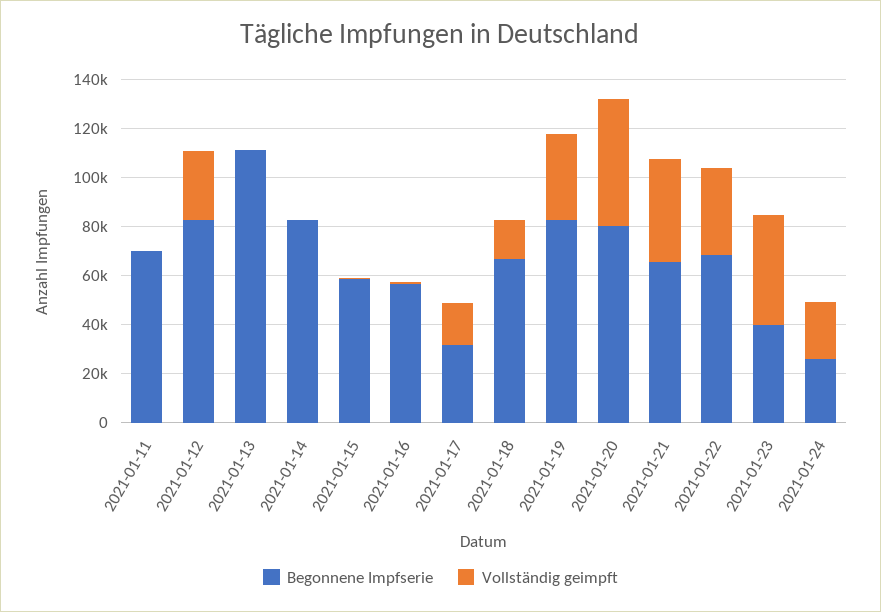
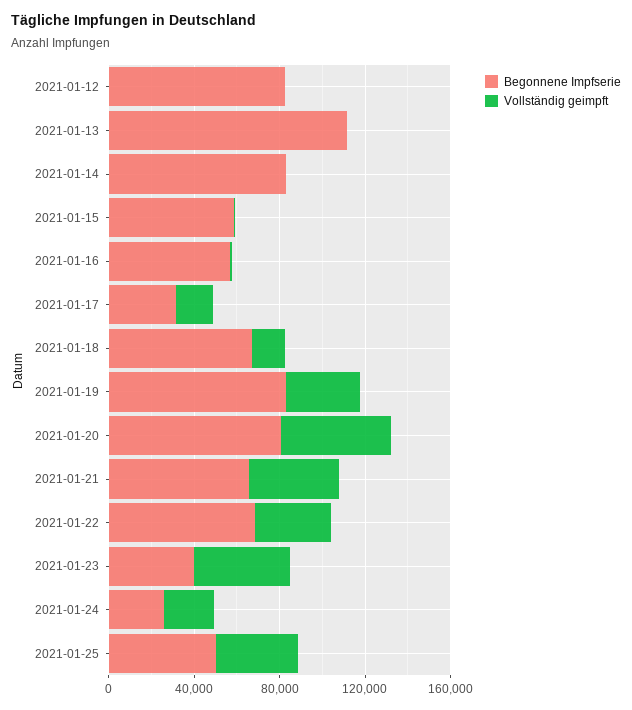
Begonnene Impfserie, 2021-01-11: 70000 -> none
Vollständig geimpft, 2021-01-11: 0 -> none
Vollständig geimpft, 2021-01-12: 30000 -> 0
Begonnene Impfserie, 2021-01-25: none -> 50000
Vollständig geimpft, 2021-01-25: none -> 40000

